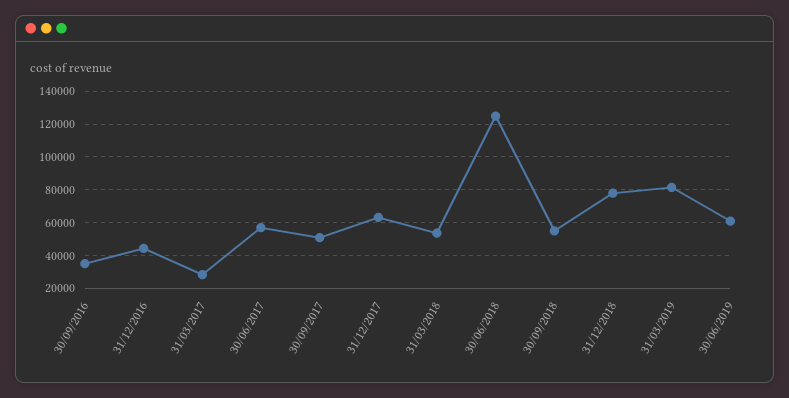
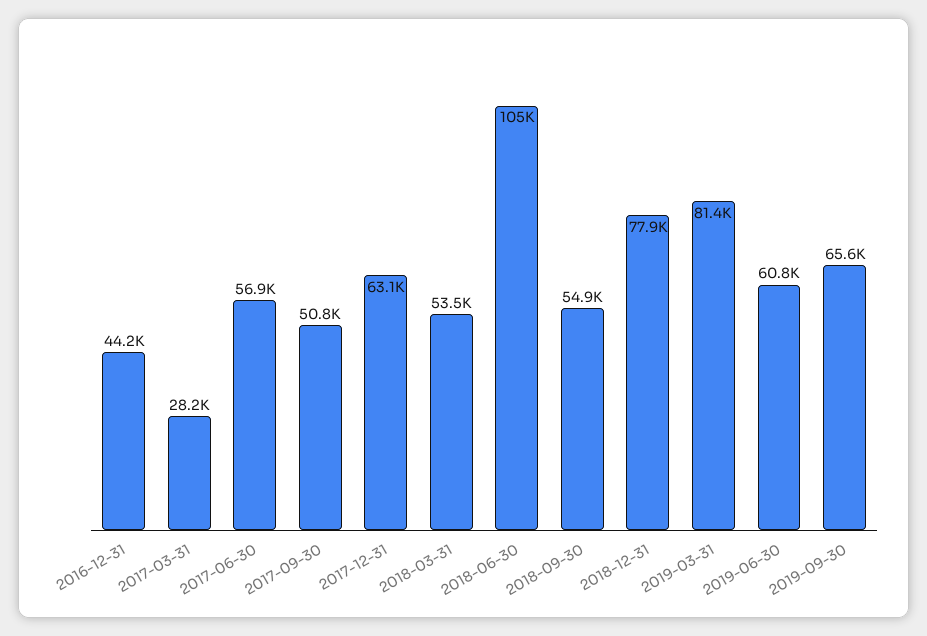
30/09/2016: 35000 -> none
30/06/2018: 125000 -> 105000
2019-09-30: none -> 65600

